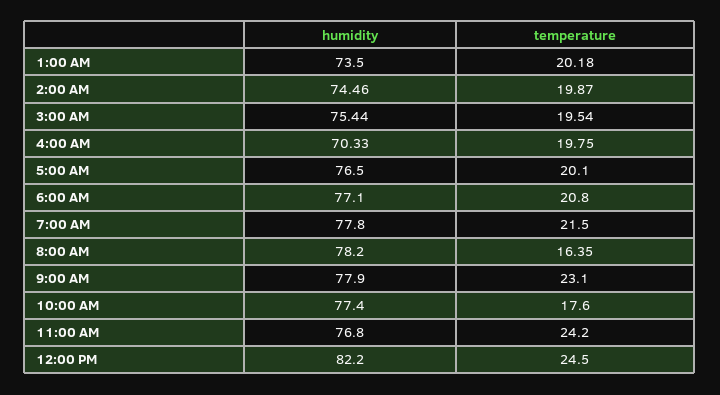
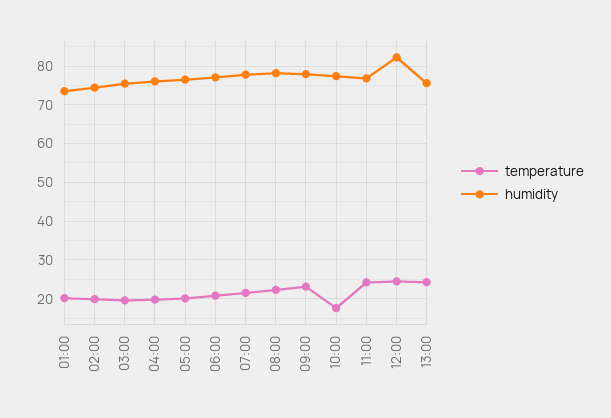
humidity, 4:00 AM: 70.33 -> 76
temperature, 8:00 AM: 16.35 -> 22
temperature, 13:00: none -> 24
humidity, 13:00: none -> 76

